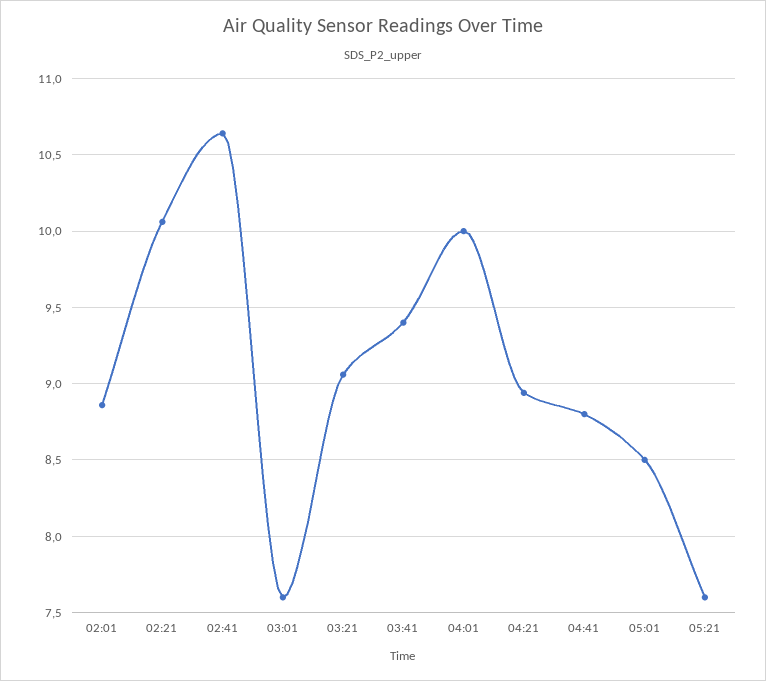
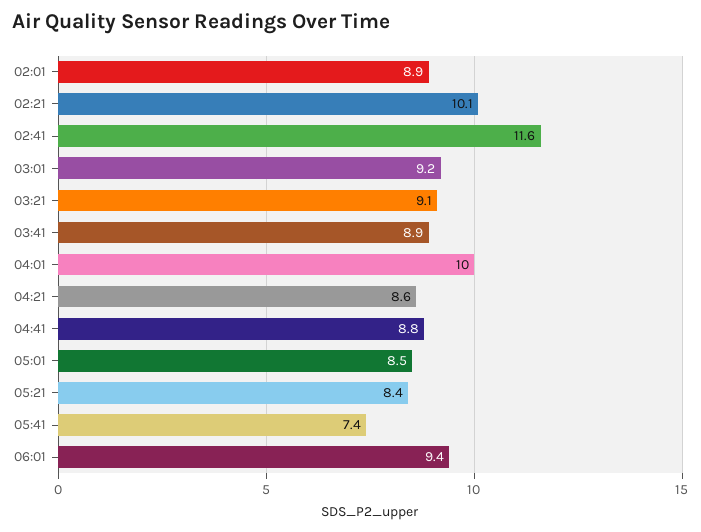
02:41: 10.65 -> 11.6
03:01: 7.6 -> 9.2
03:41: 9.4 -> 8.9
04:21: 8.95 -> 8.6
05:21: 7.6 -> 8.4
05:41: none -> 7.4
06:01: none -> 9.4

